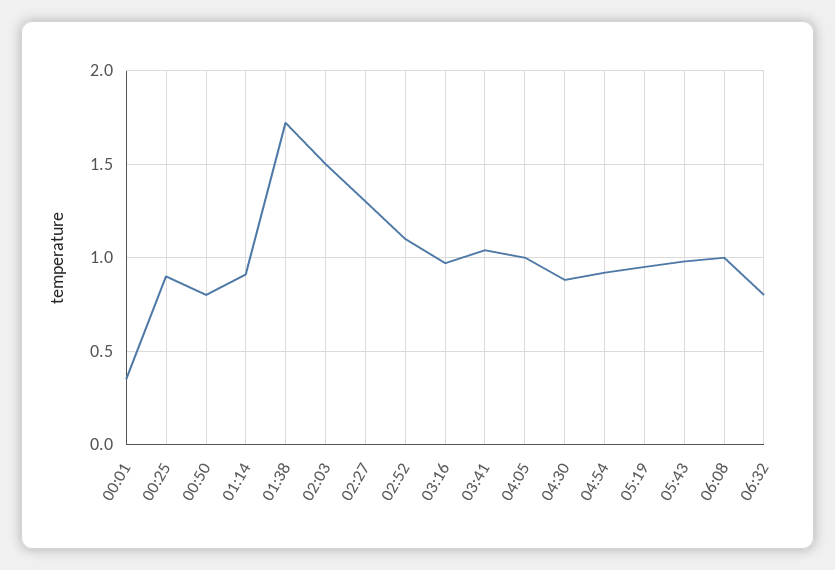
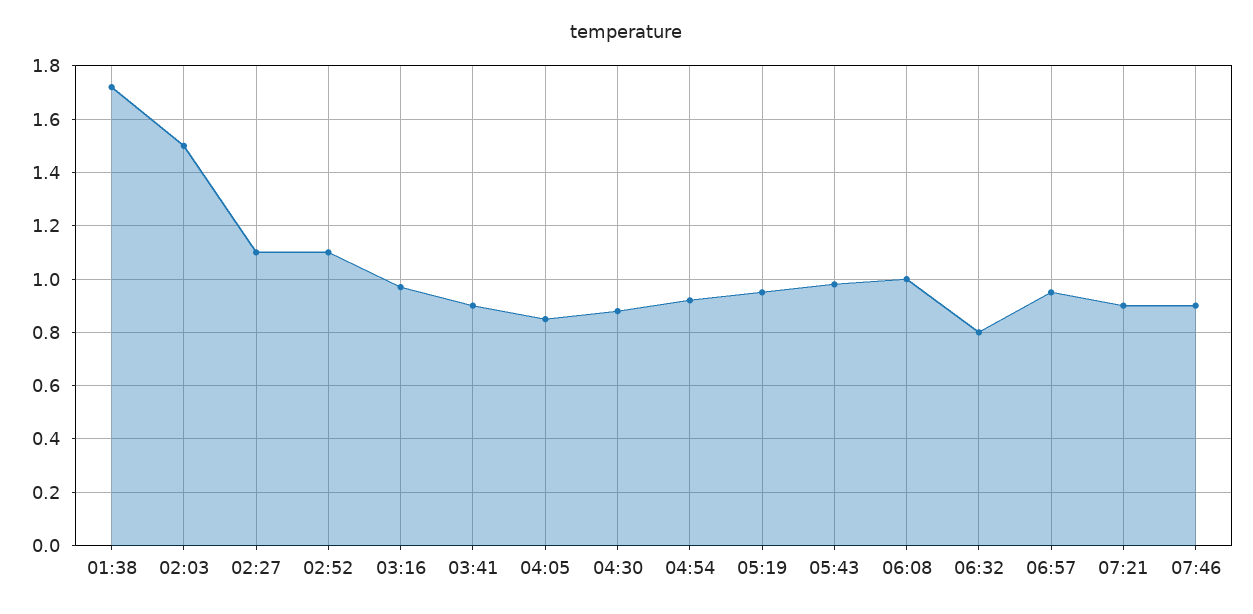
00:01: 0.35 -> none
00:25: 0.9 -> none
00:50: 0.8 -> none
01:14: 0.9 -> none
02:27: 1.3 -> 1.1
03:41: 1.05 -> 0.9
04:05: 1 -> 0.85
06:57: none -> 0.95
07:21: none -> 0.9
07:46: none -> 0.9

